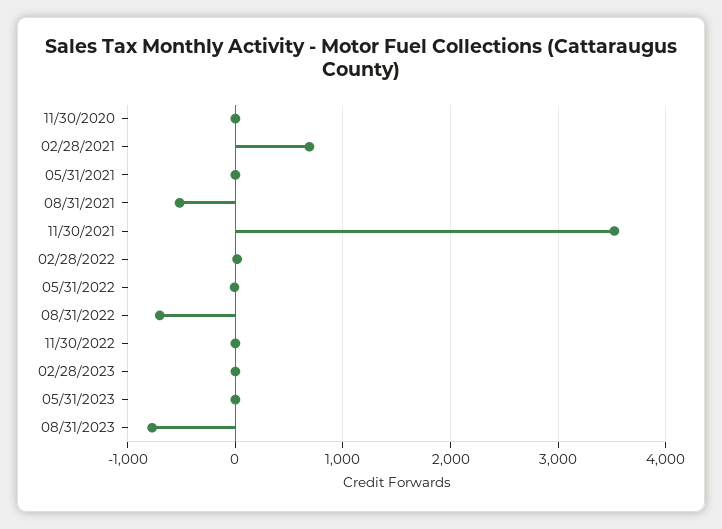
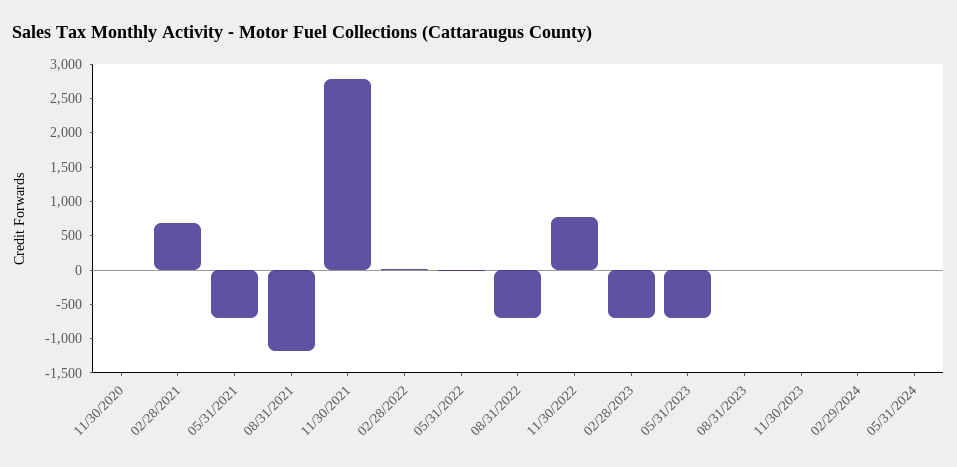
05/31/2021: 0 -> -750
08/31/2021: -500 -> -1250
11/30/2021: 3500 -> 2750
11/30/2022: 0 -> 750
02/28/2023: 0 -> -750
05/31/2023: 0 -> -750
08/31/2023: -800 -> 0
11/30/2023: none -> 0
02/29/2024: none -> 0
05/31/2024: none -> 0

